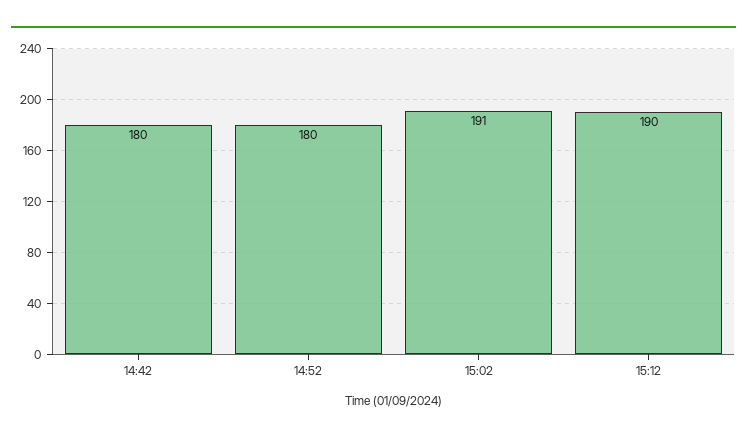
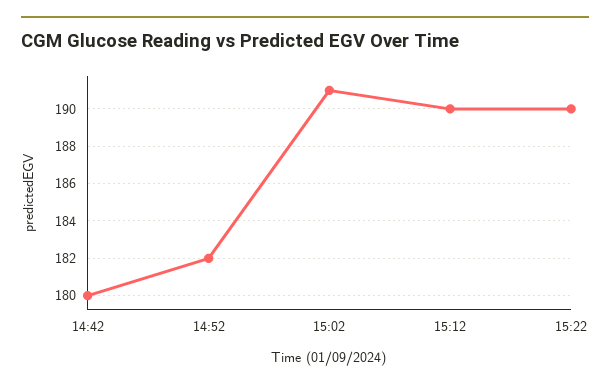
14:52: 180 -> 182
15:22: none -> 190

